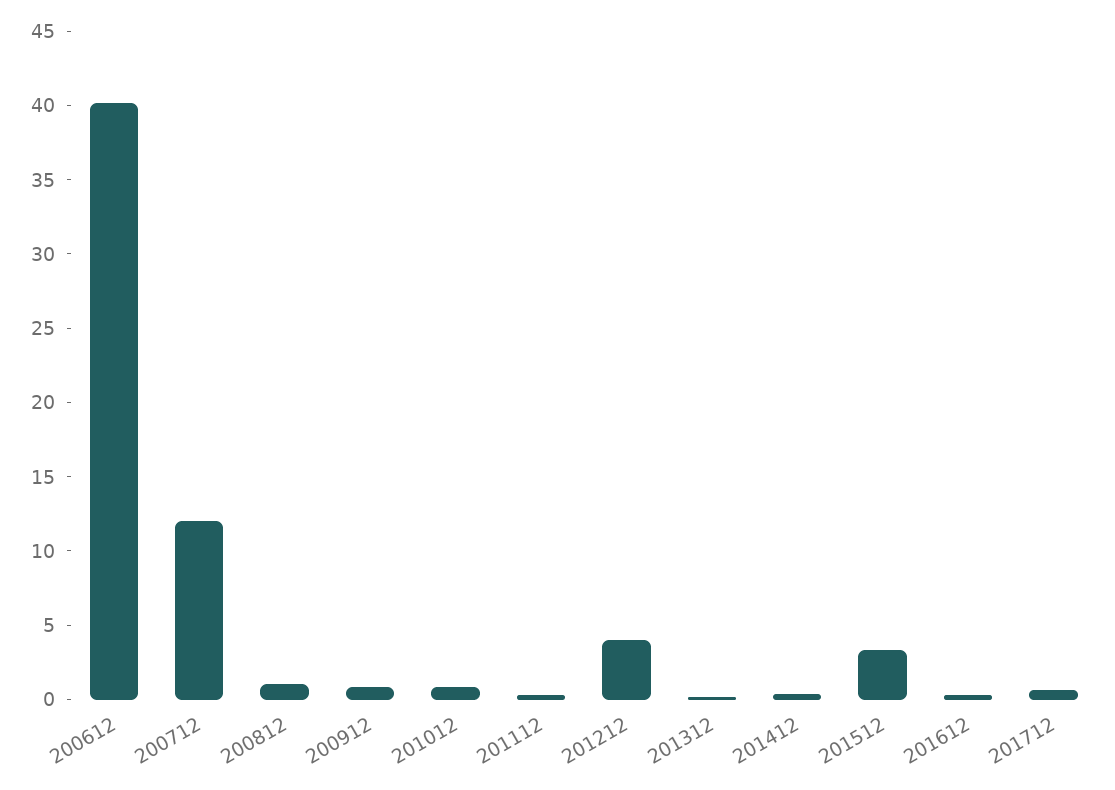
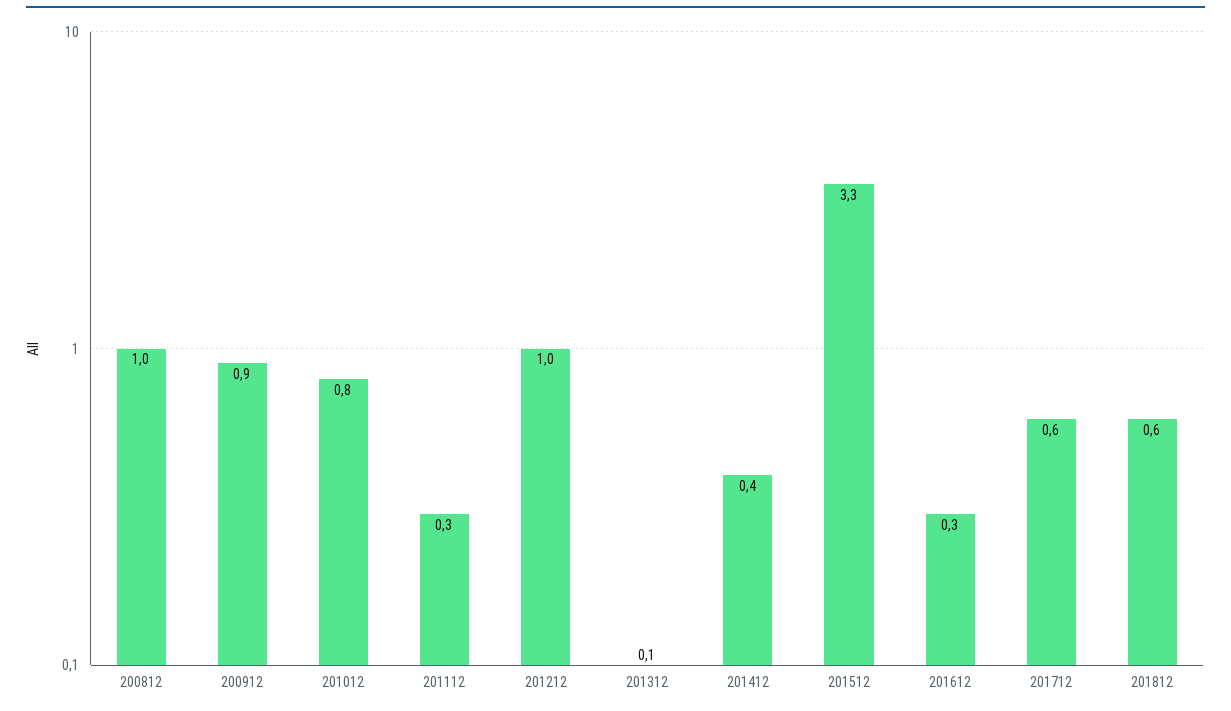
200612: 40 -> none
200712: 12 -> none
201212: 4 -> 1
201812: none -> 0.6

